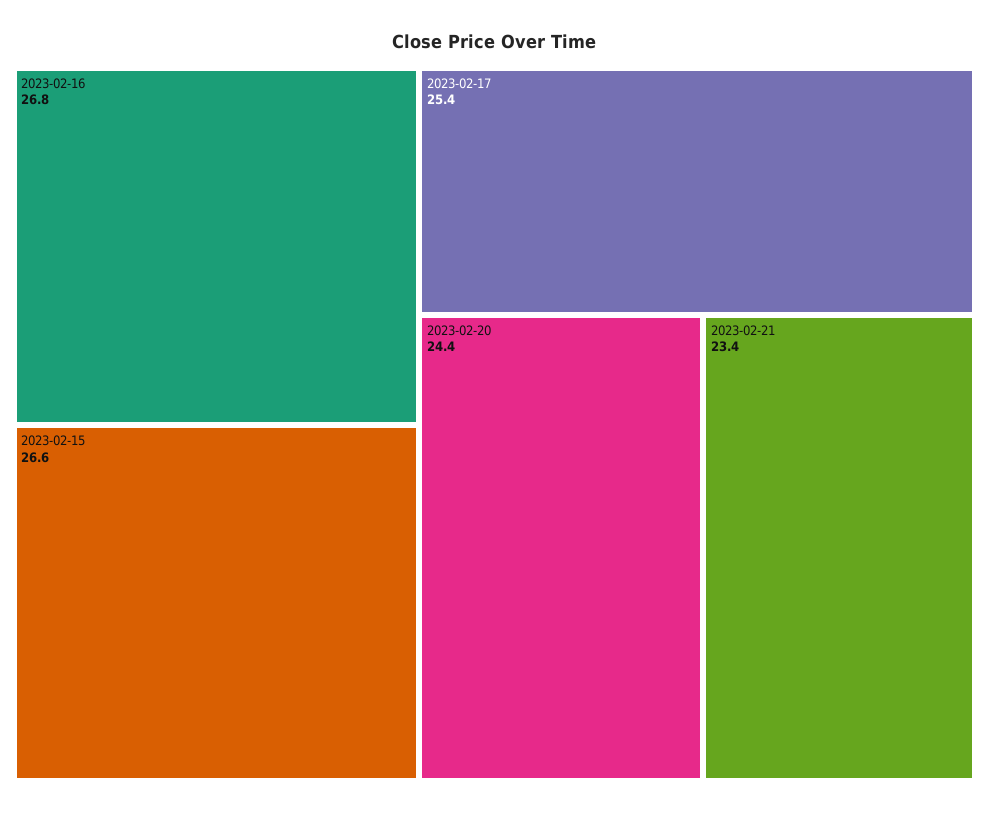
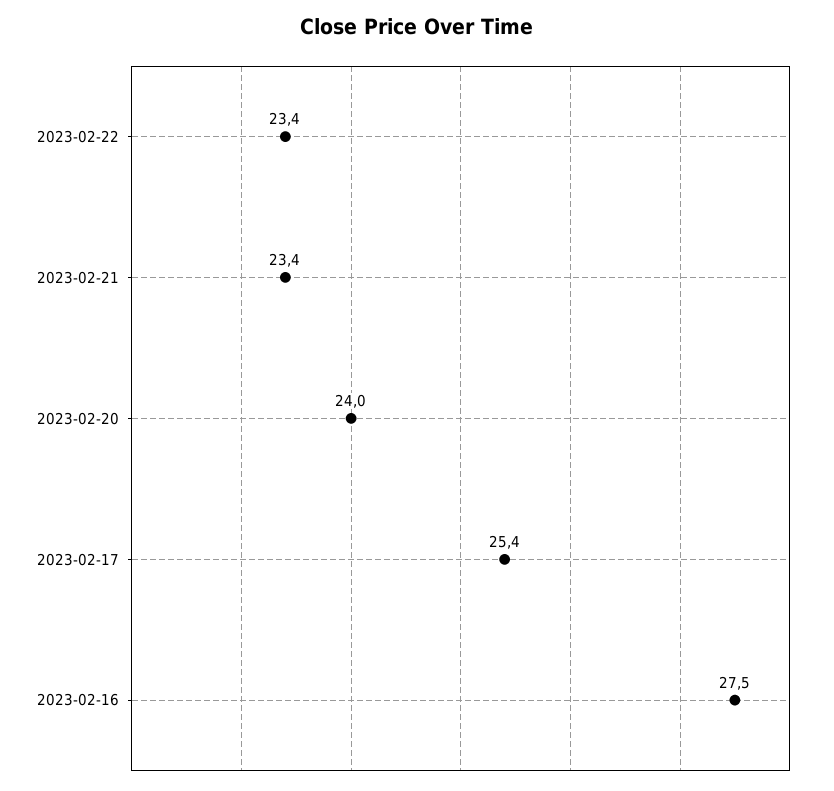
2023-02-16: 26.8 -> 27.5
2023-02-15: 26.6 -> none
2023-02-20: 24.4 -> 24
2023-02-22: none -> 23.4

